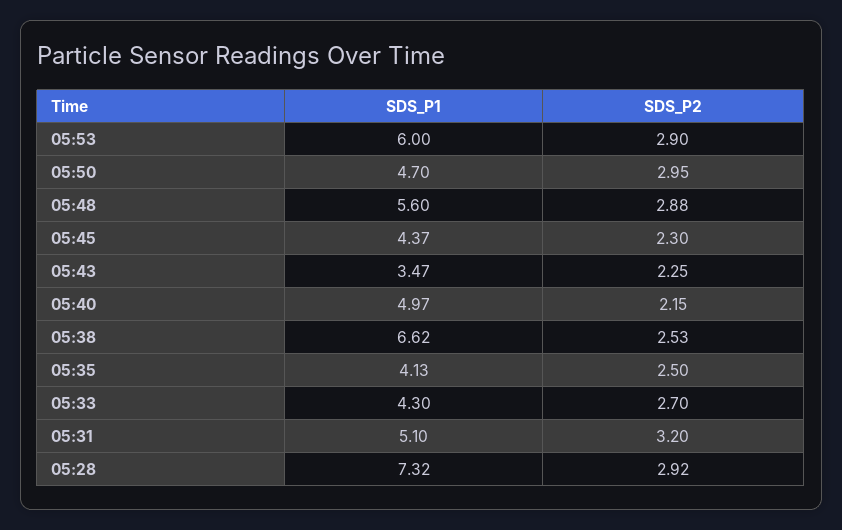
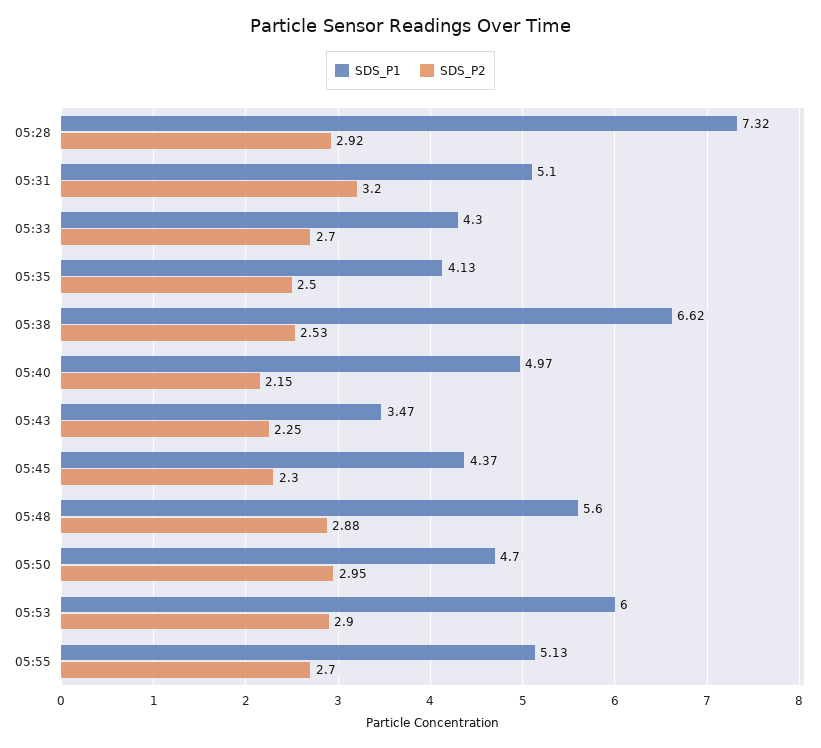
SDS_P1, 05:55: none -> 5.13
SDS_P2, 05:55: none -> 2.7

